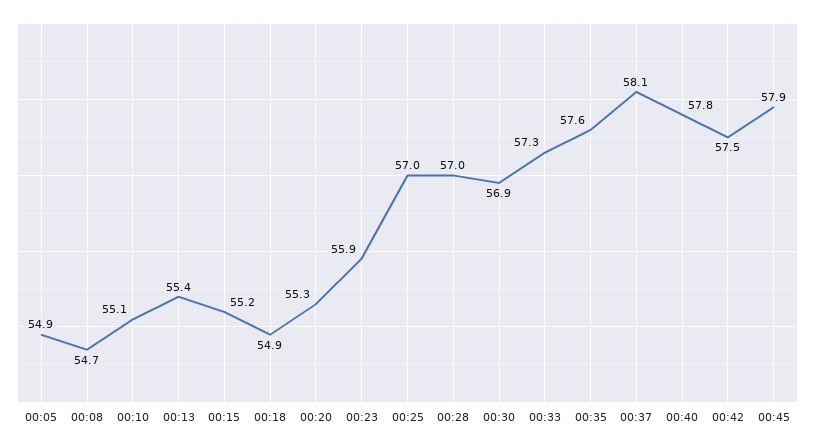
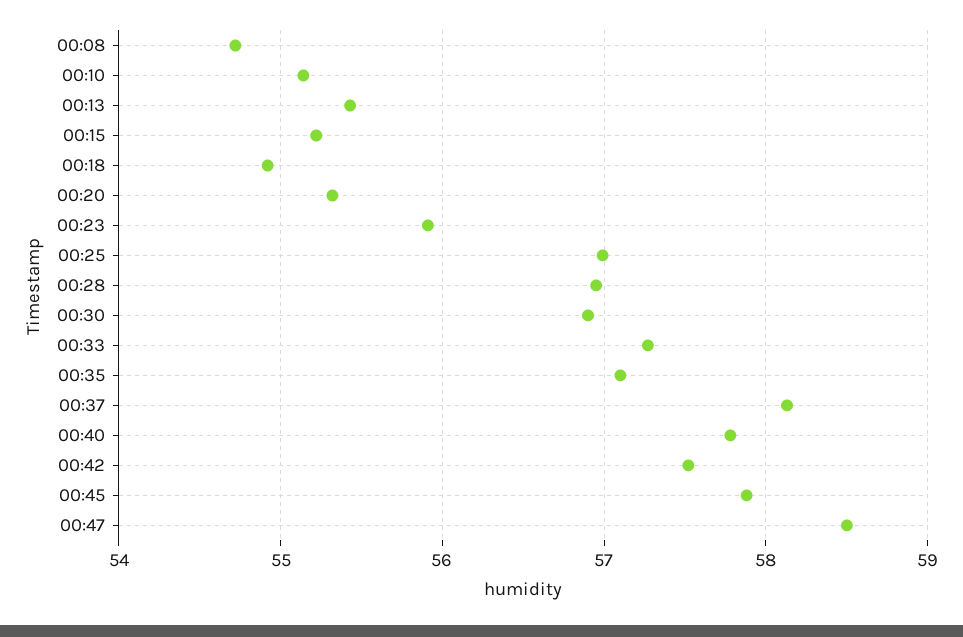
00:05: 54.9 -> none
00:35: 57.6 -> 57.1
00:47: none -> 58.5

